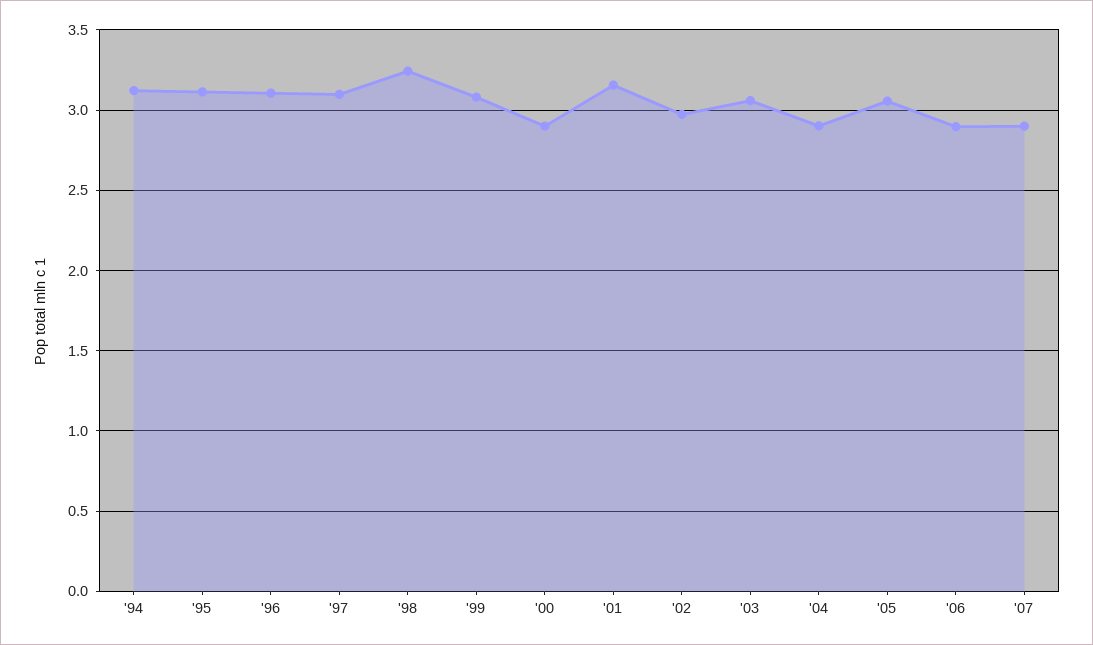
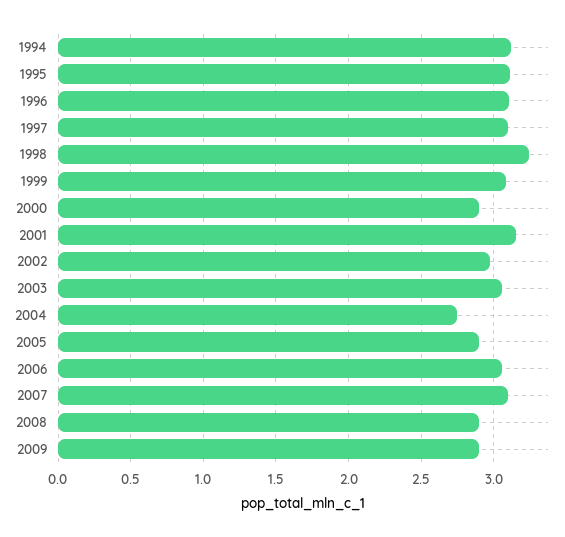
'04: 2.9 -> 2.75
'05: 3.05 -> 2.9
'06: 2.9 -> 3.05
'07: 2.9 -> 3.1
2008: none -> 2.9
2009: none -> 2.9

